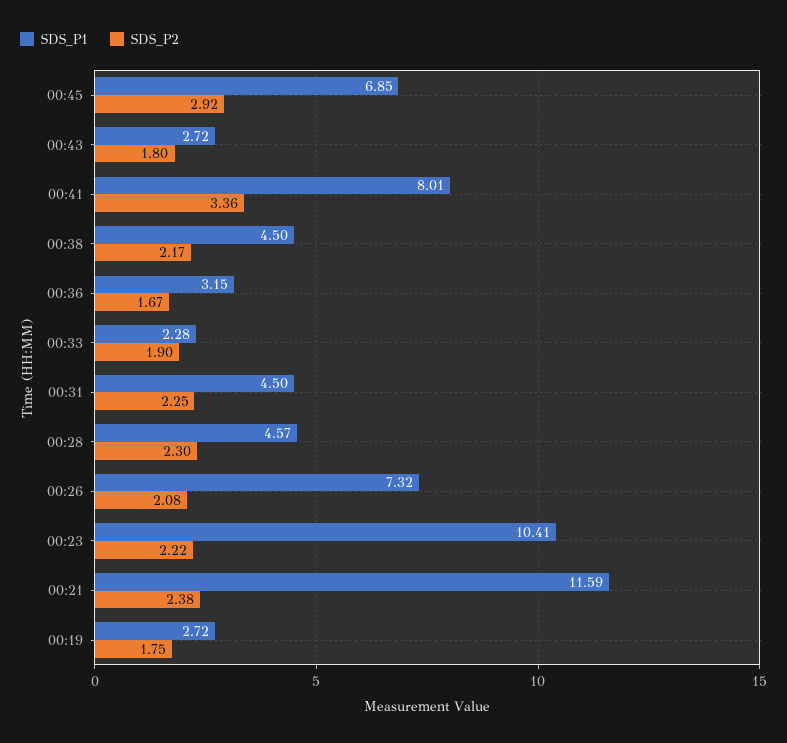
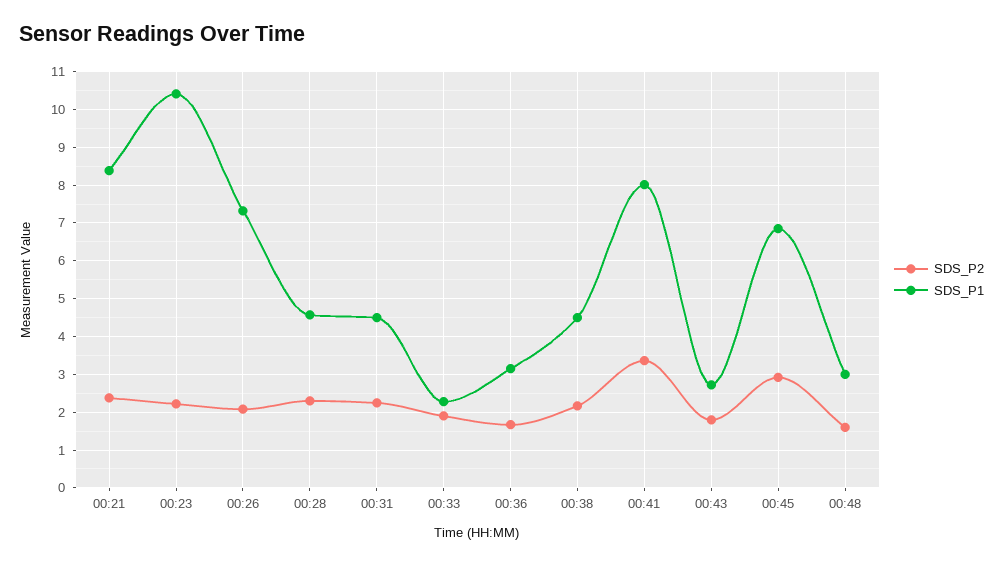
SDS_P1, 00:21: 11.59 -> 8.4
SDS_P1, 00:19: 2.72 -> none
SDS_P2, 00:19: 1.75 -> none
SDS_P2, 00:48: none -> 1.6
SDS_P1, 00:48: none -> 3

